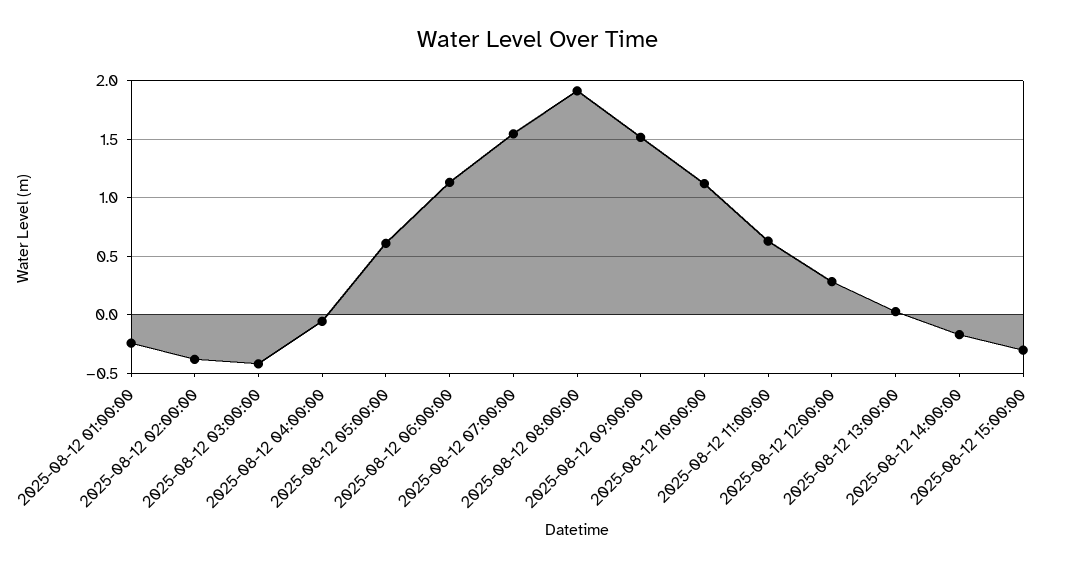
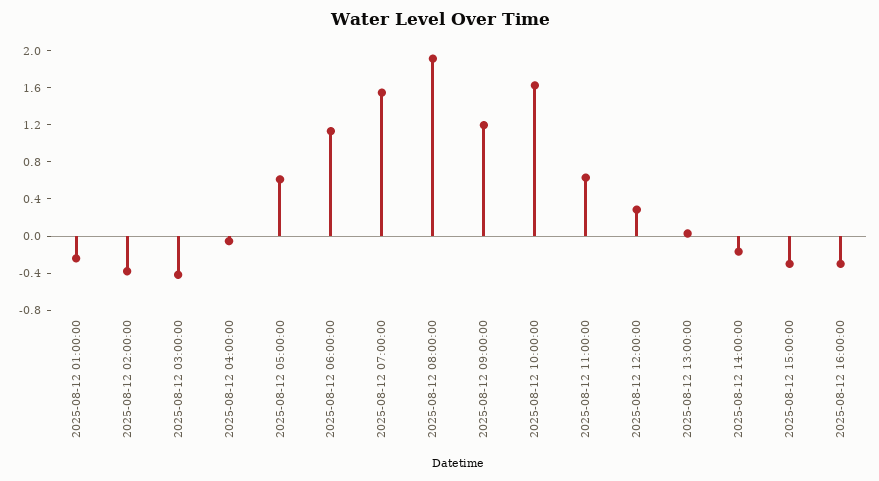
2025-08-12 09:00:00: 1.5 -> 1.2
2025-08-12 10:00:00: 1.1 -> 1.6
2025-08-12 16:00:00: none -> -0.3

